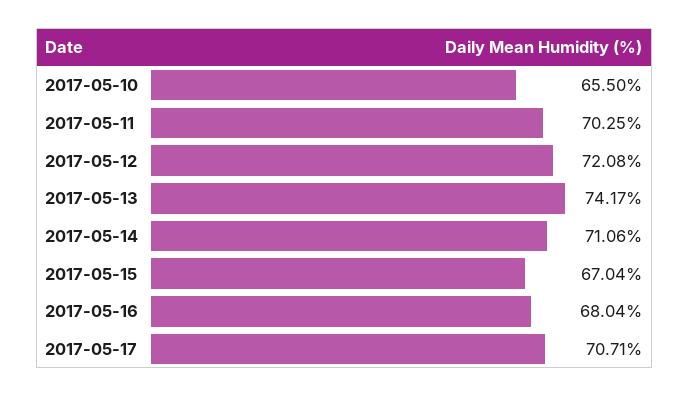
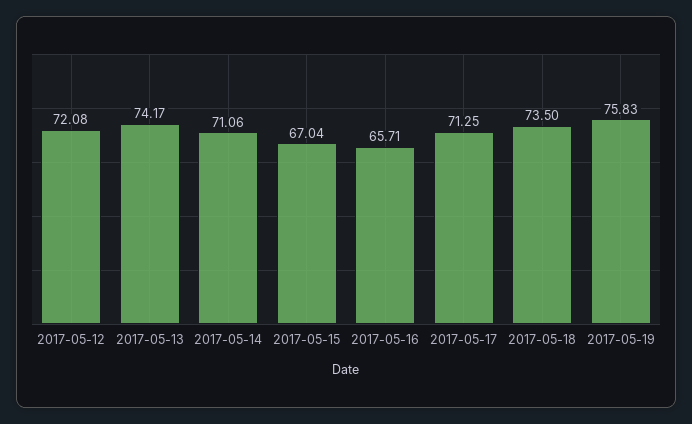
2017-05-10: 65.5 -> none
2017-05-11: 70.25 -> none
2017-05-16: 68.04 -> 65.71
2017-05-17: 70.71 -> 71.25
2017-05-18: none -> 73.5
2017-05-19: none -> 75.83

